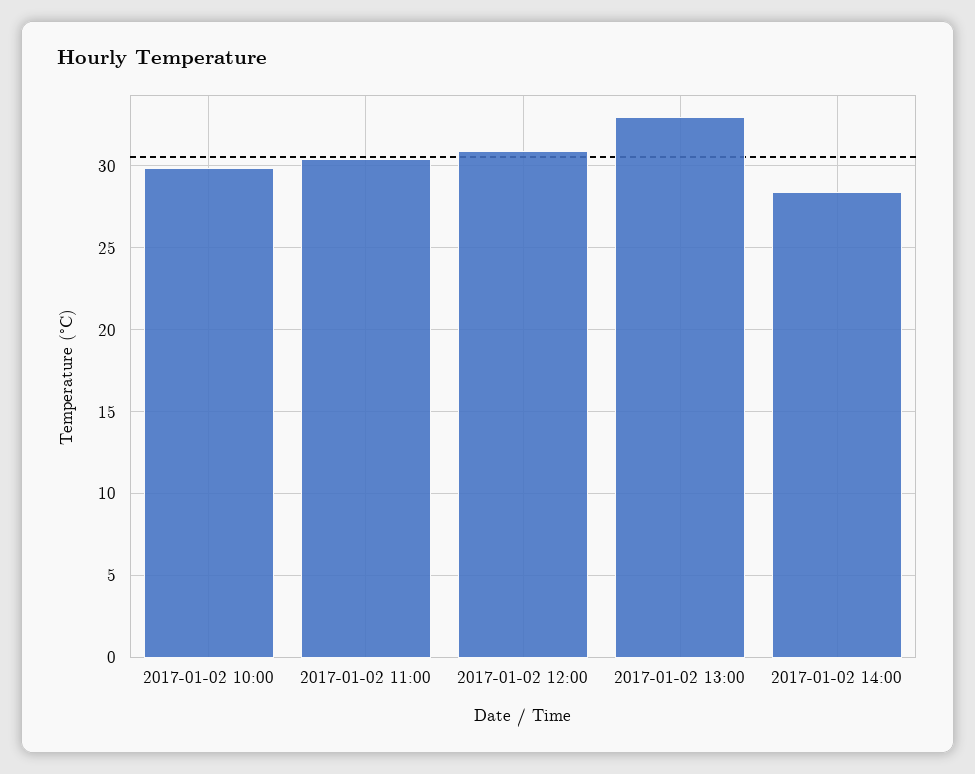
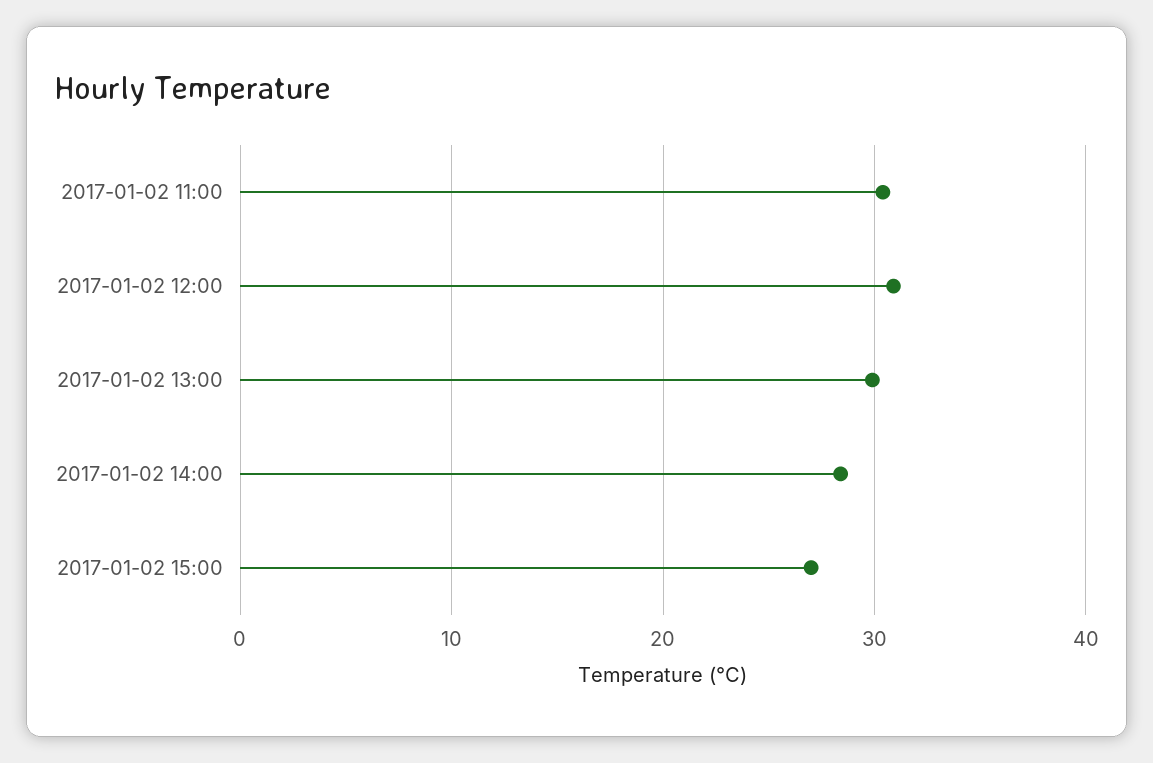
2017-01-02 10:00: 30 -> none
2017-01-02 13:00: 33 -> 30
2017-01-02 15:00: none -> 27

